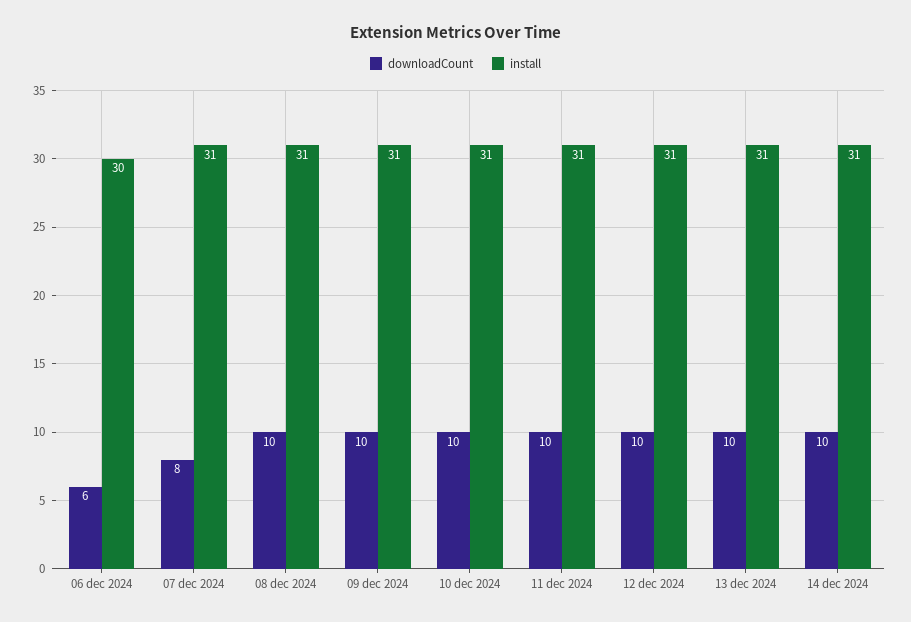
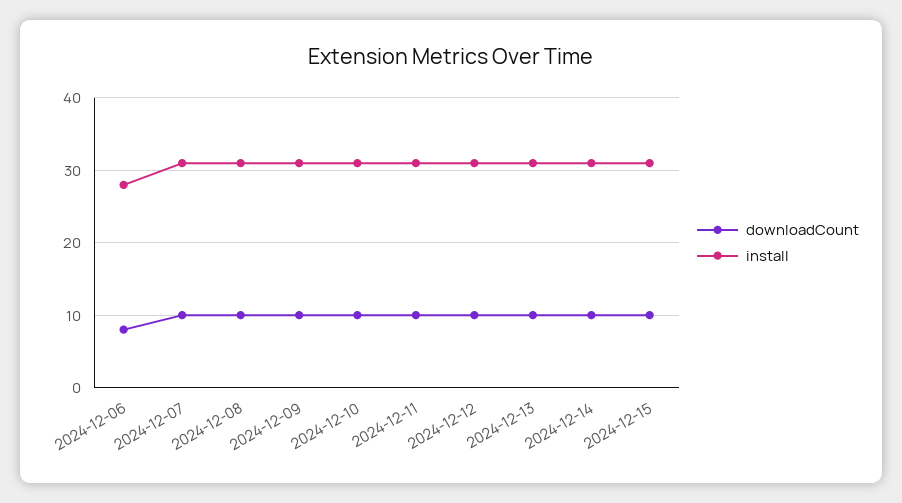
downloadCount, 06 dec 2024: 6 -> 8
install, 06 dec 2024: 30 -> 28
downloadCount, 07 dec 2024: 8 -> 10
downloadCount, 2024-12-15: none -> 10
install, 2024-12-15: none -> 31

